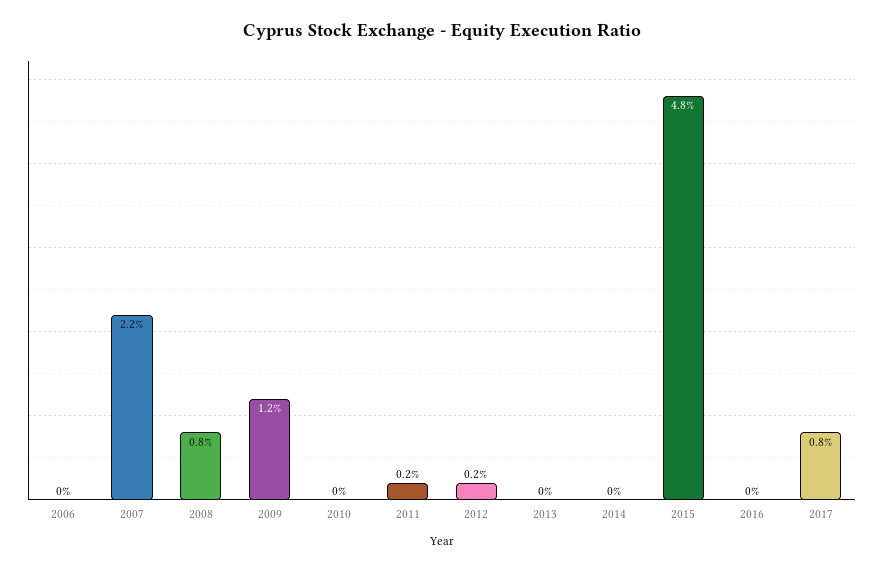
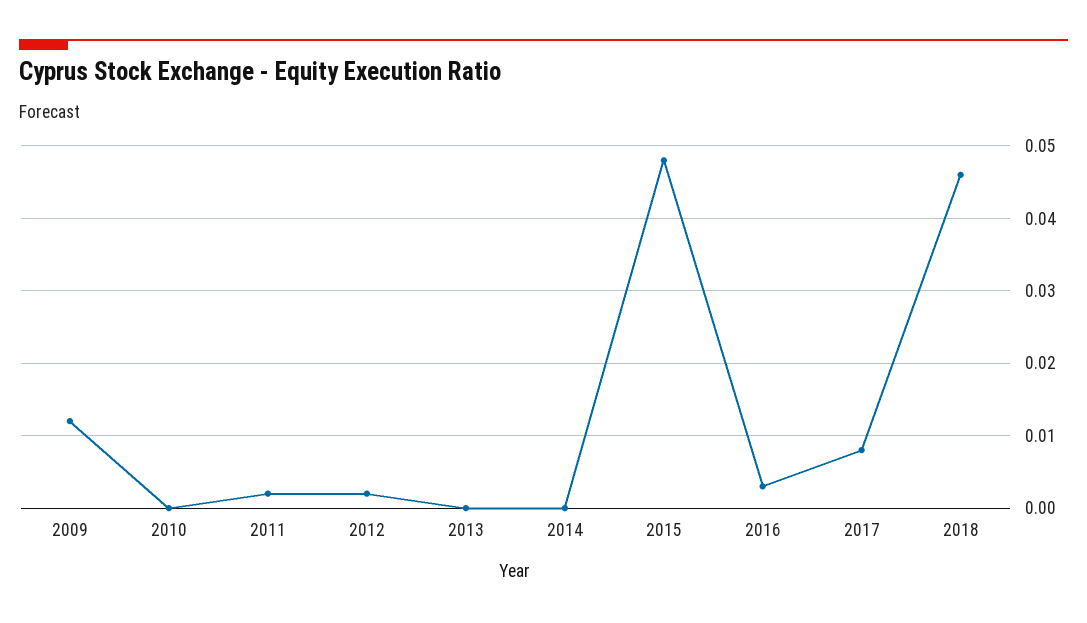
2006: 0 -> none
2007: 0.022 -> none
2008: 0.008 -> none
2016: 0 -> 0.003
2018: none -> 0.046

